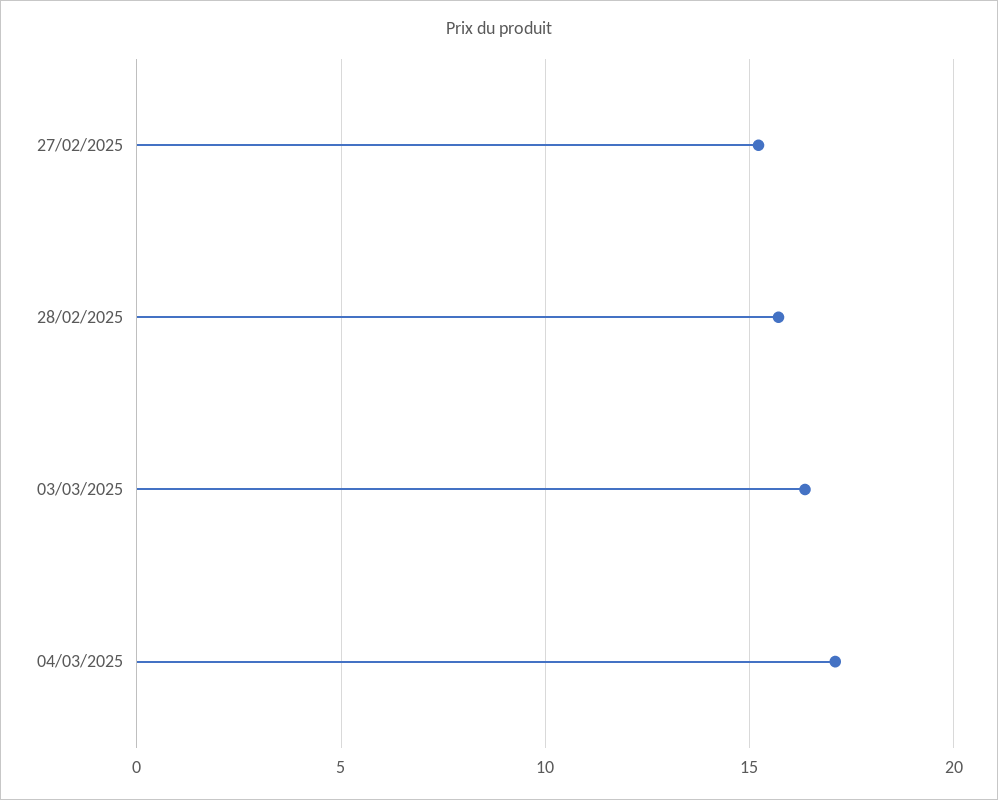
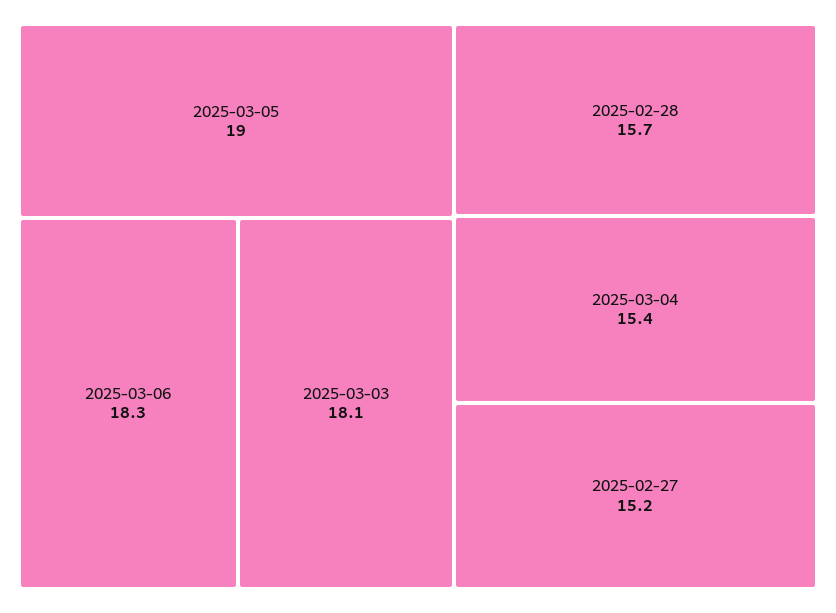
03/03/2025: 16.5 -> 18.1
04/03/2025: 17 -> 15.4
2025-03-05: none -> 19
2025-03-06: none -> 18.3

